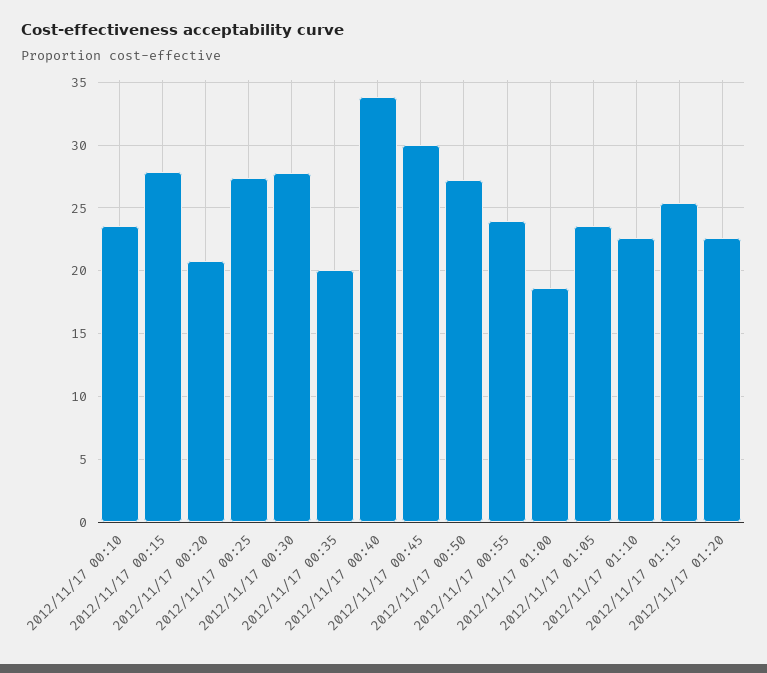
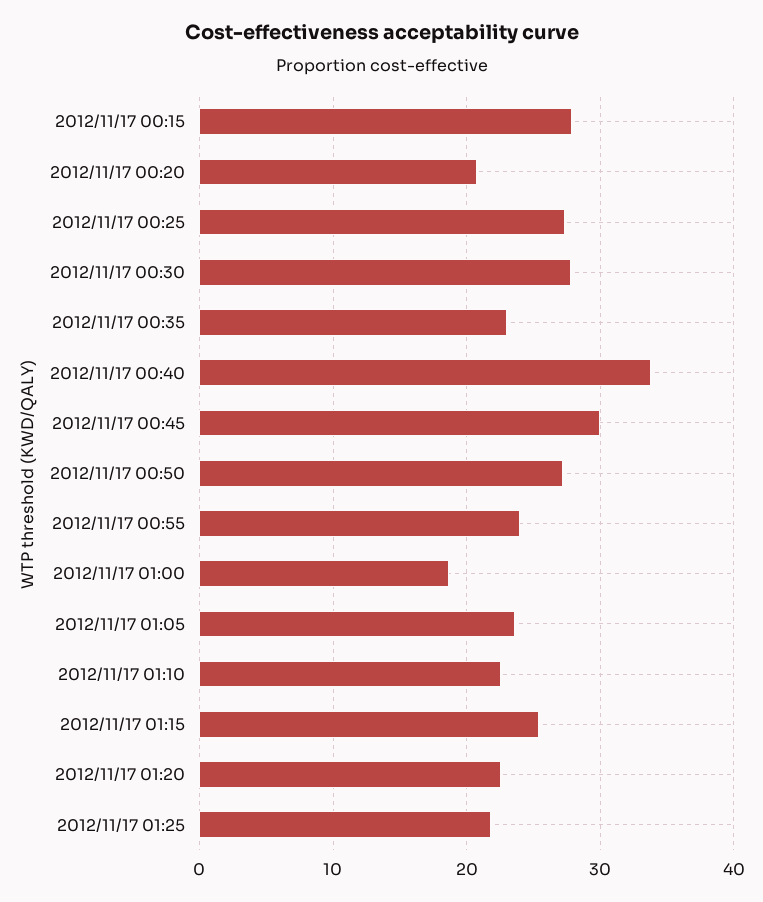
2012/11/17 00:10: 23.5 -> none
2012/11/17 00:35: 20 -> 23
2012/11/17 01:25: none -> 22

